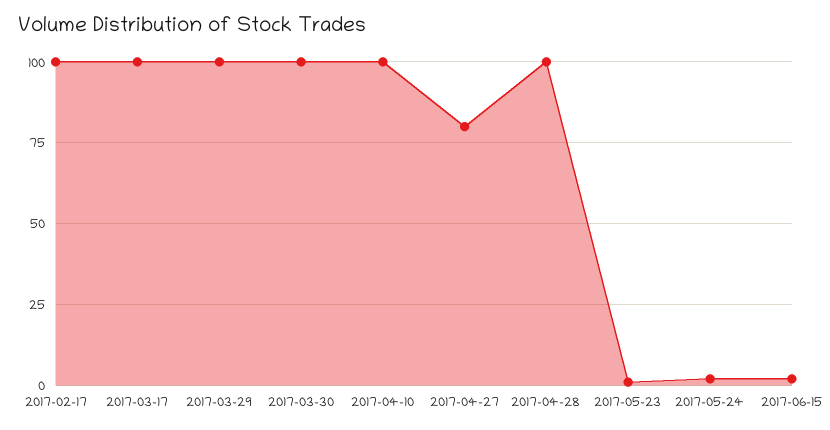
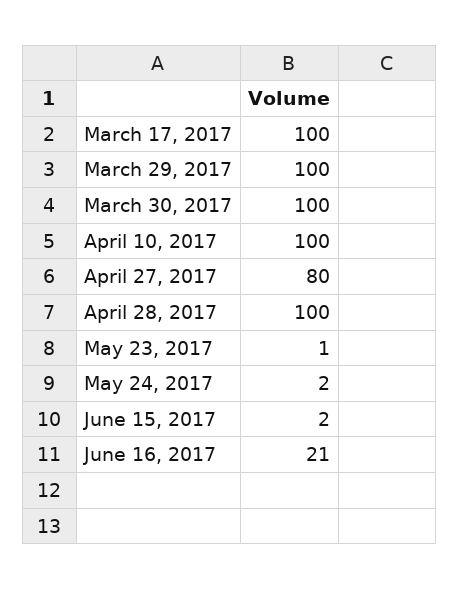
2017-02-17: 100 -> none
June 16, 2017: none -> 21

